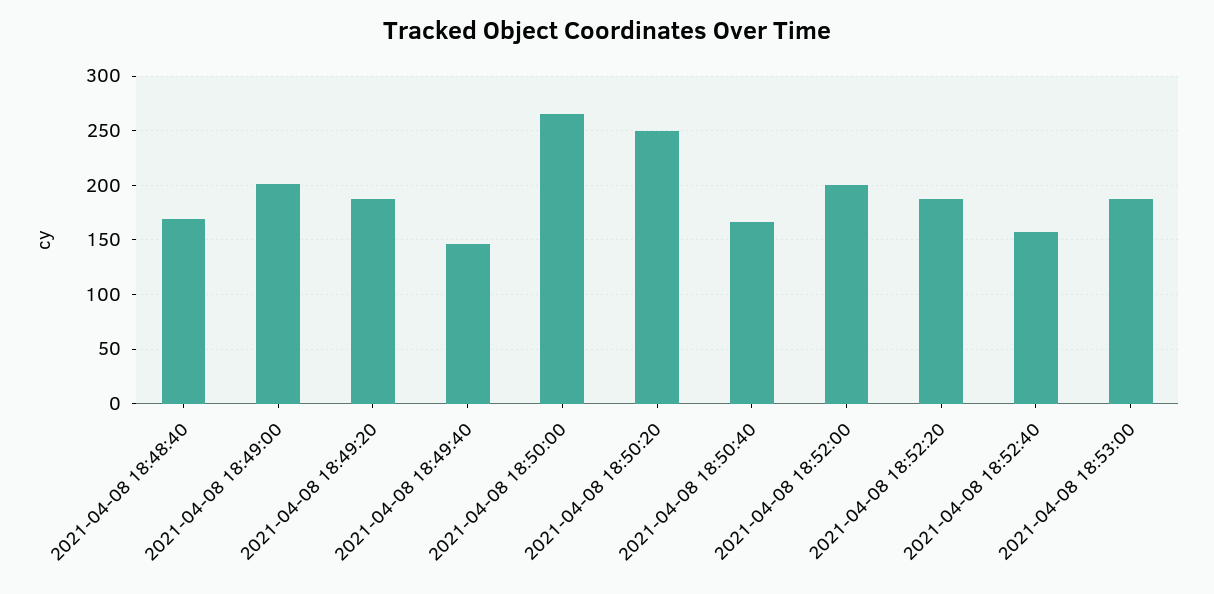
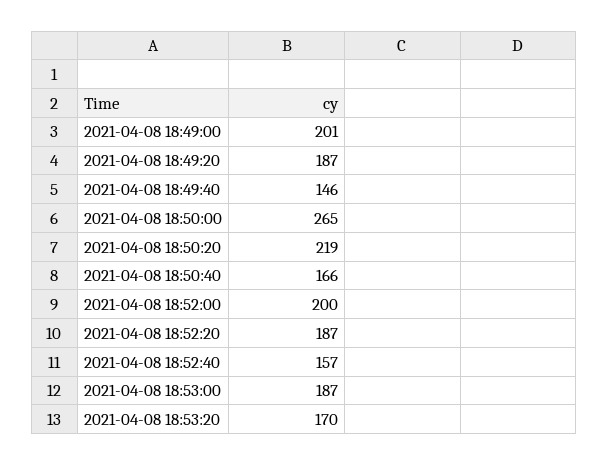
2021-04-08 18:48:40: 170 -> none
2021-04-08 18:50:20: 250 -> 219
2021-04-08 18:53:20: none -> 170

